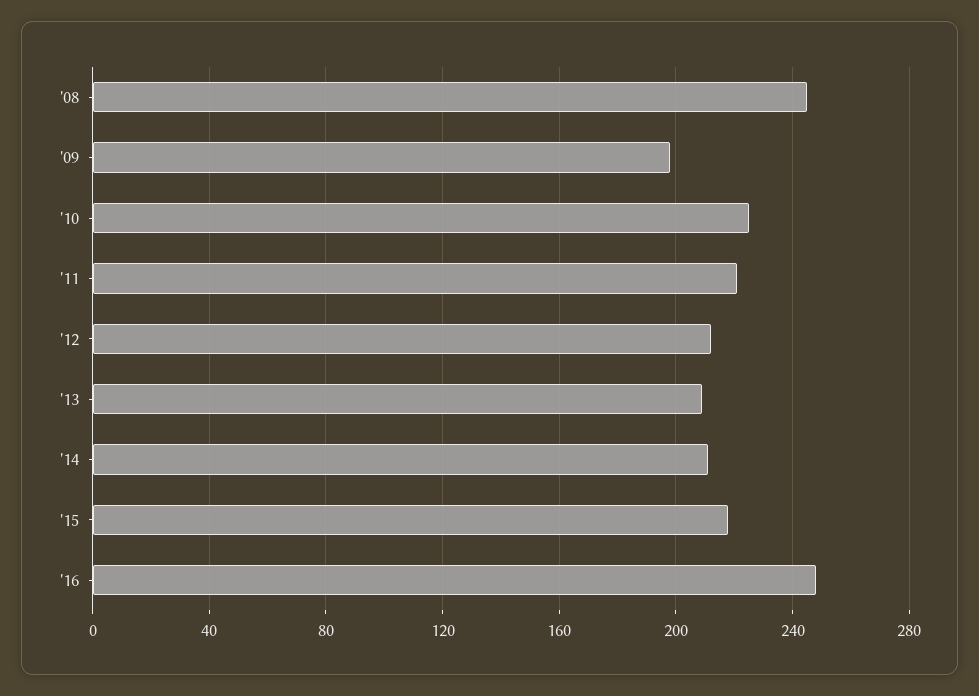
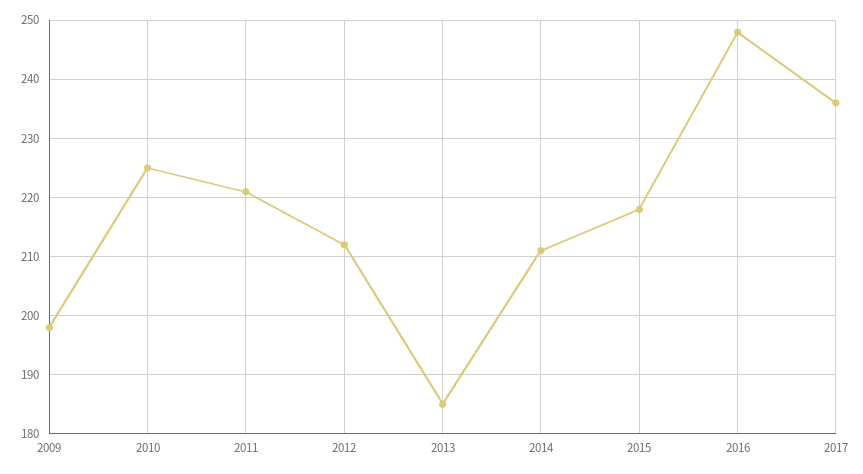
'08: 245 -> none
'13: 210 -> 185
2017: none -> 235

